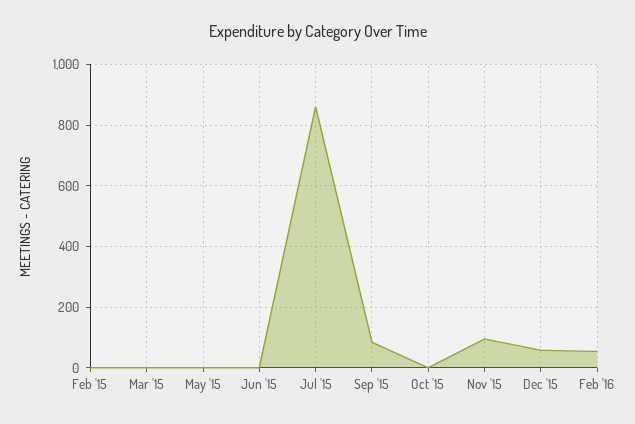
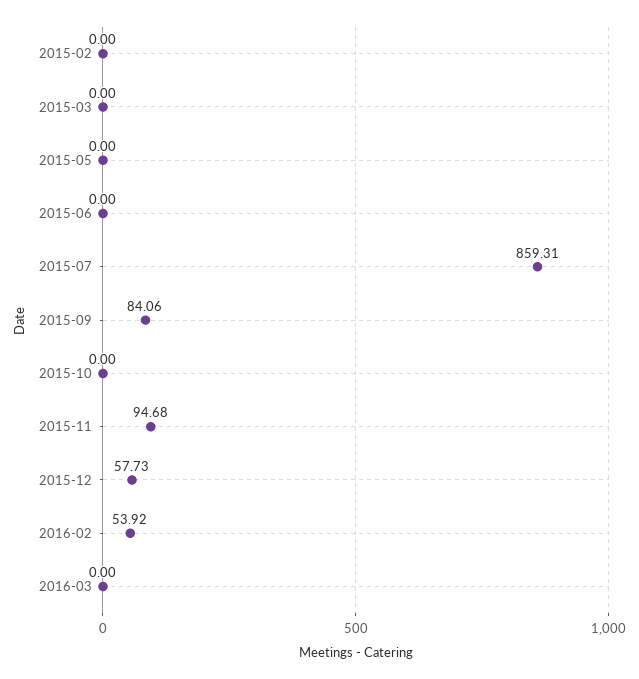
2016-03: none -> 0

